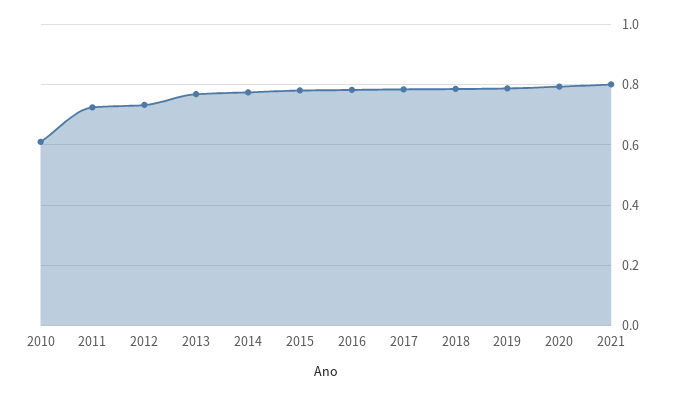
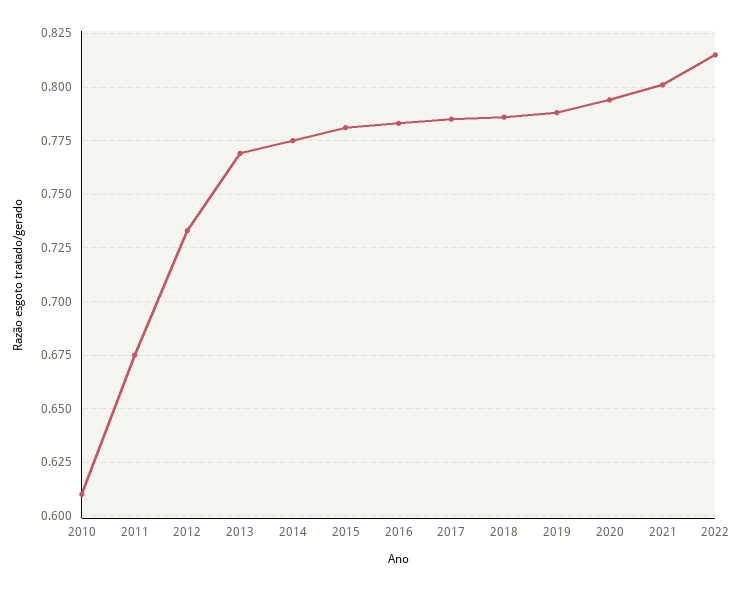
2011: 0.72 -> 0.675
2022: none -> 0.815

